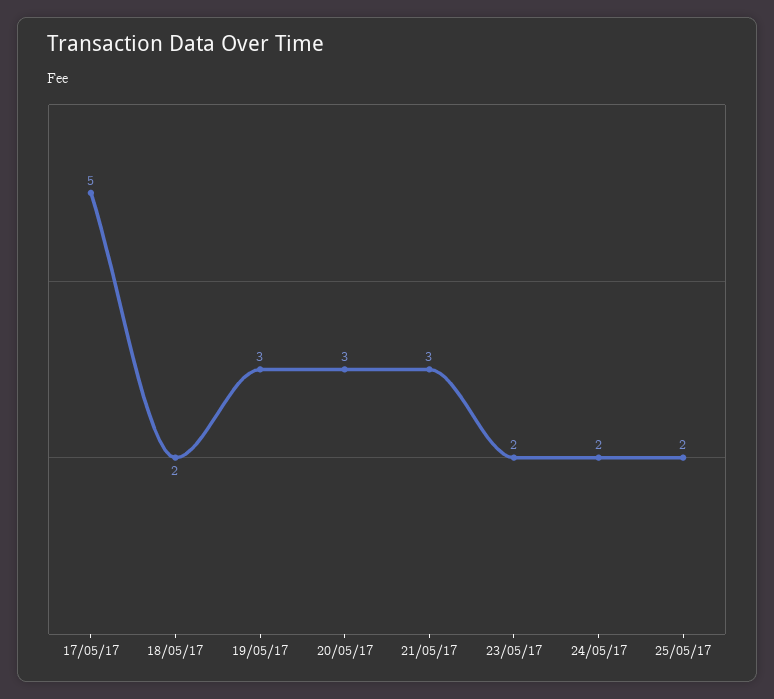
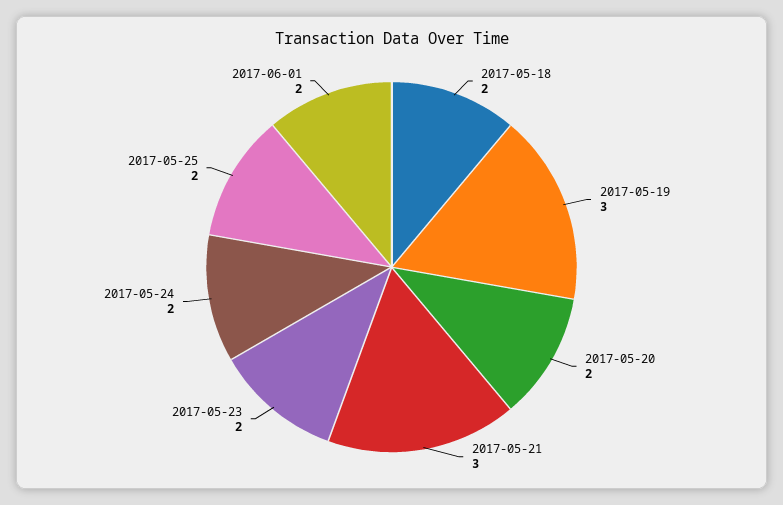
17/05/17: 5 -> none
20/05/17: 3 -> 2
2017-06-01: none -> 2

